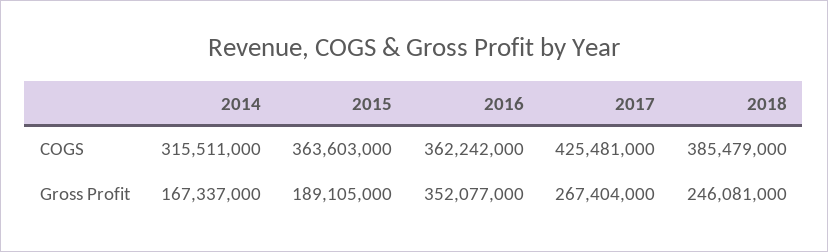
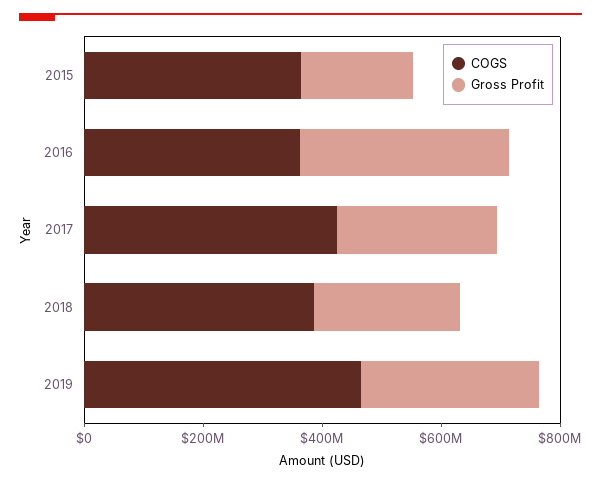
COGS, 2014: 315511000 -> none
Gross Profit, 2014: 167337000 -> none
COGS, 2019: none -> 450000000
Gross Profit, 2019: none -> 300000000

